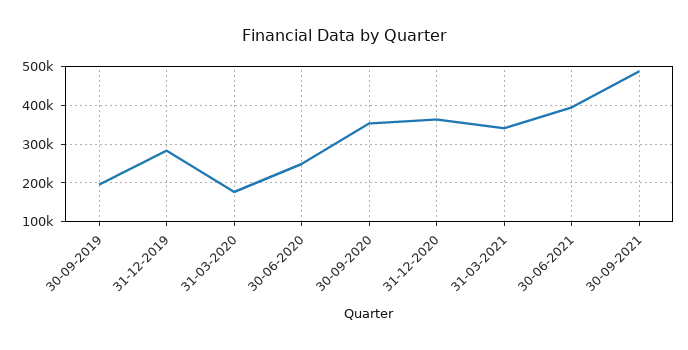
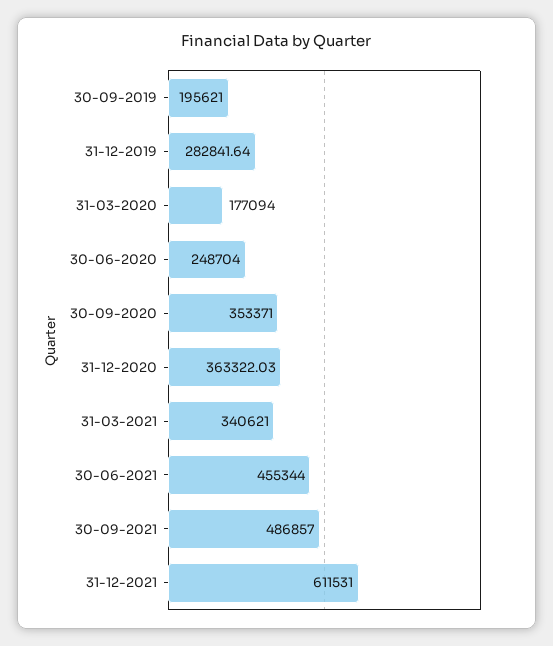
30-06-2021: 400000 -> 455344
31-12-2021: none -> 611531

